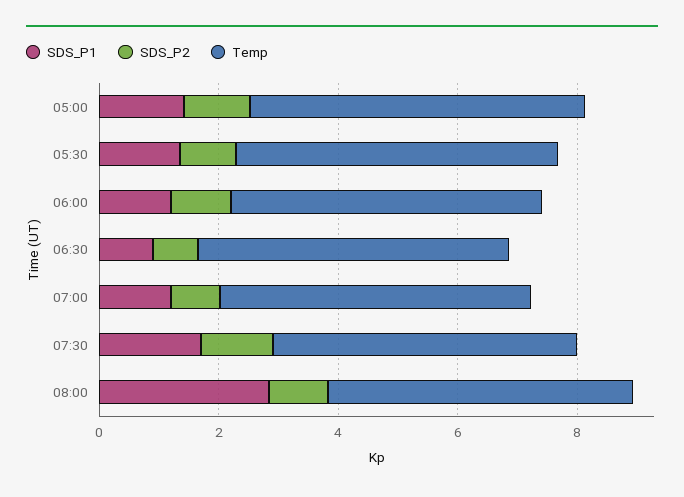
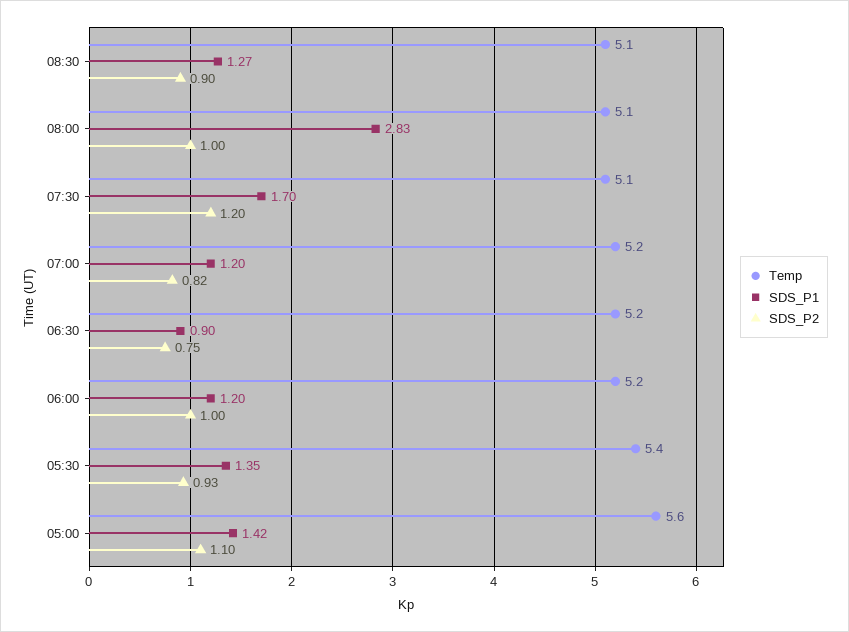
Temp, 08:30: none -> 5.1
SDS_P1, 08:30: none -> 1.27
SDS_P2, 08:30: none -> 0.9

